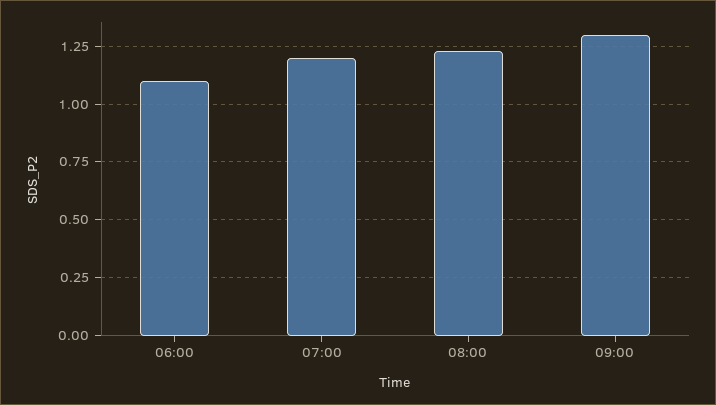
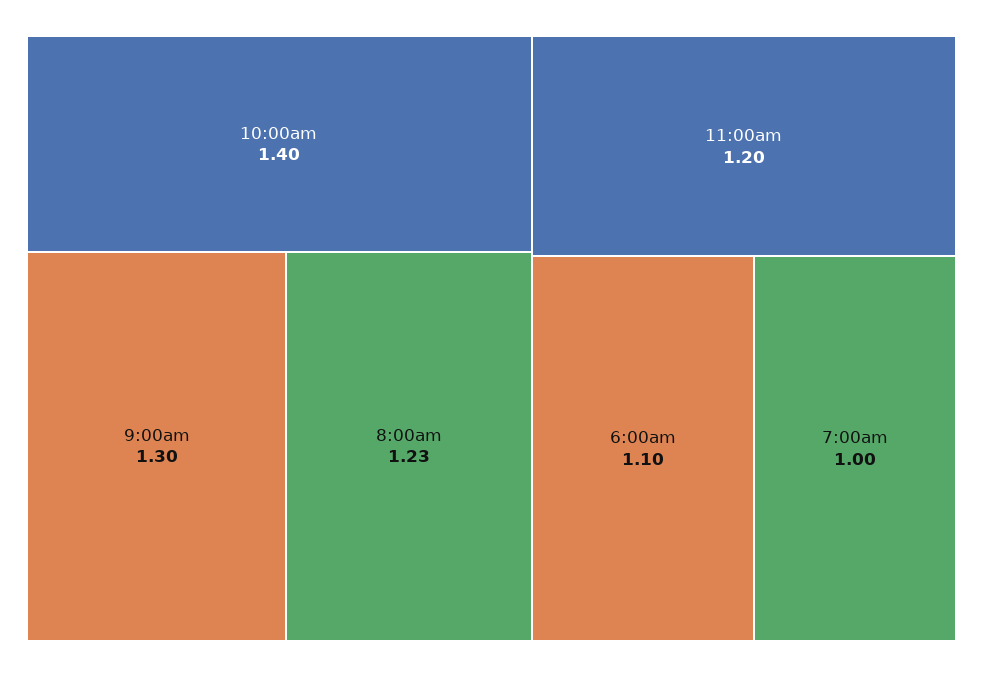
07:00: 1.2 -> 1
10:00am: none -> 1.4
11:00am: none -> 1.2

